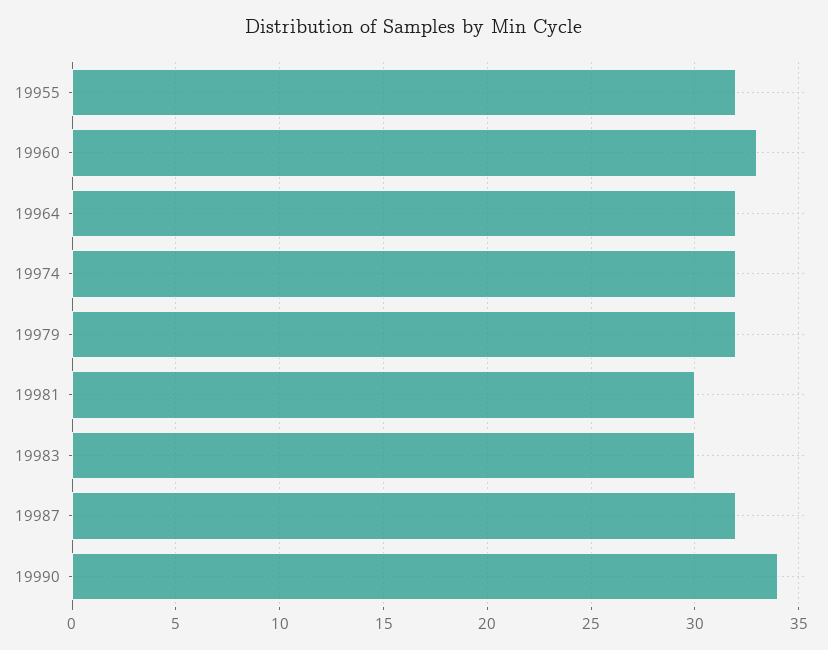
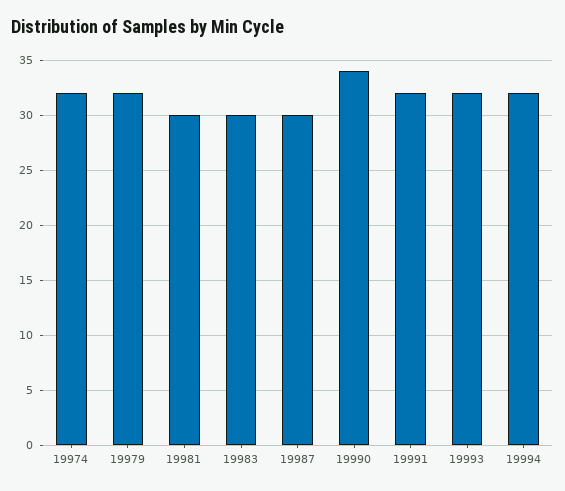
19955: 32 -> none
19960: 33 -> none
19964: 32 -> none
19987: 32 -> 30
19991: none -> 32
19993: none -> 32
19994: none -> 32

